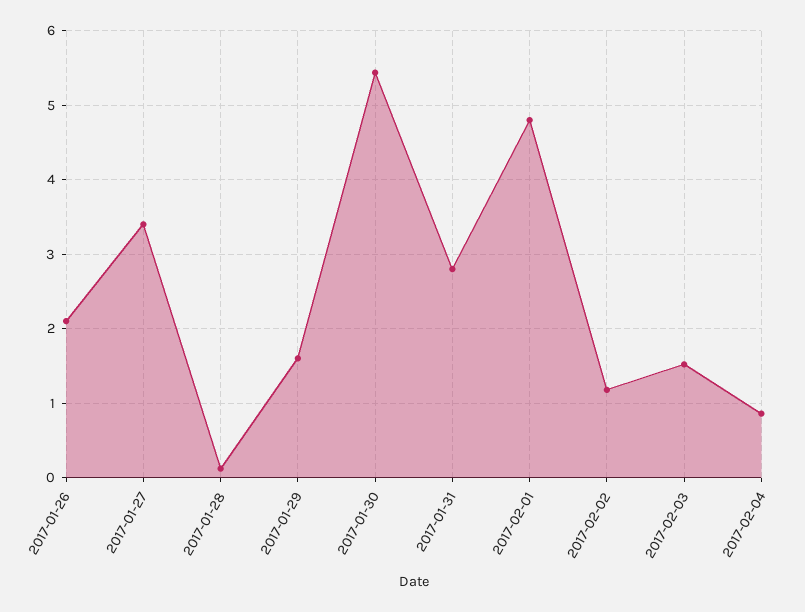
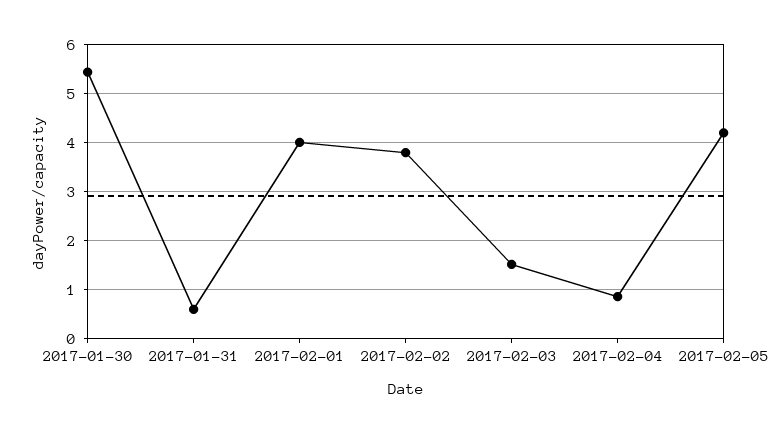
2017-01-26: 2.1 -> none
2017-01-27: 3.4 -> none
2017-01-28: 0.1 -> none
2017-01-29: 1.6 -> none
2017-01-31: 2.8 -> 0.6
2017-02-01: 4.8 -> 4
2017-02-02: 1.2 -> 3.8
2017-02-05: none -> 4.2

